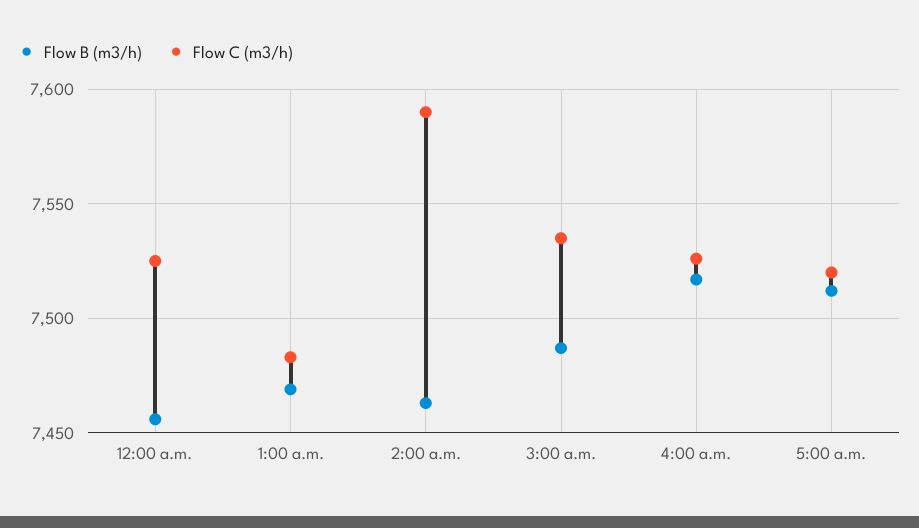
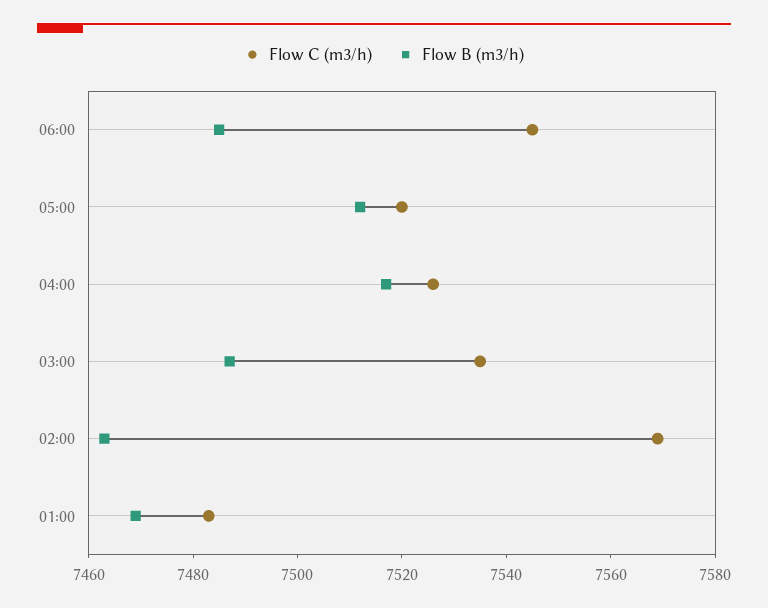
Flow B (m3/h), 12:00 a.m.: 7455 -> none
Flow C (m3/h), 12:00 a.m.: 7525 -> none
Flow C (m3/h), 2:00 a.m.: 7590 -> 7570
Flow C (m3/h), 06:00: none -> 7545
Flow B (m3/h), 06:00: none -> 7485

